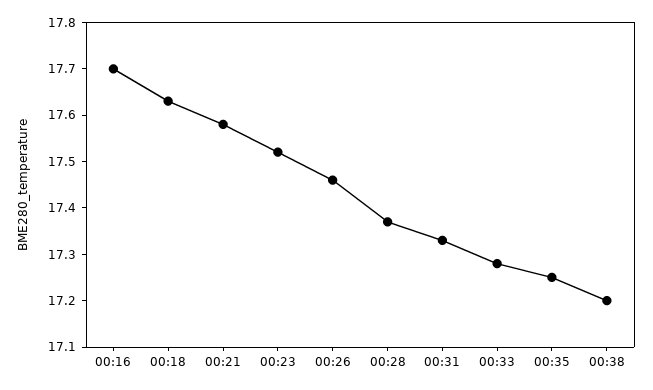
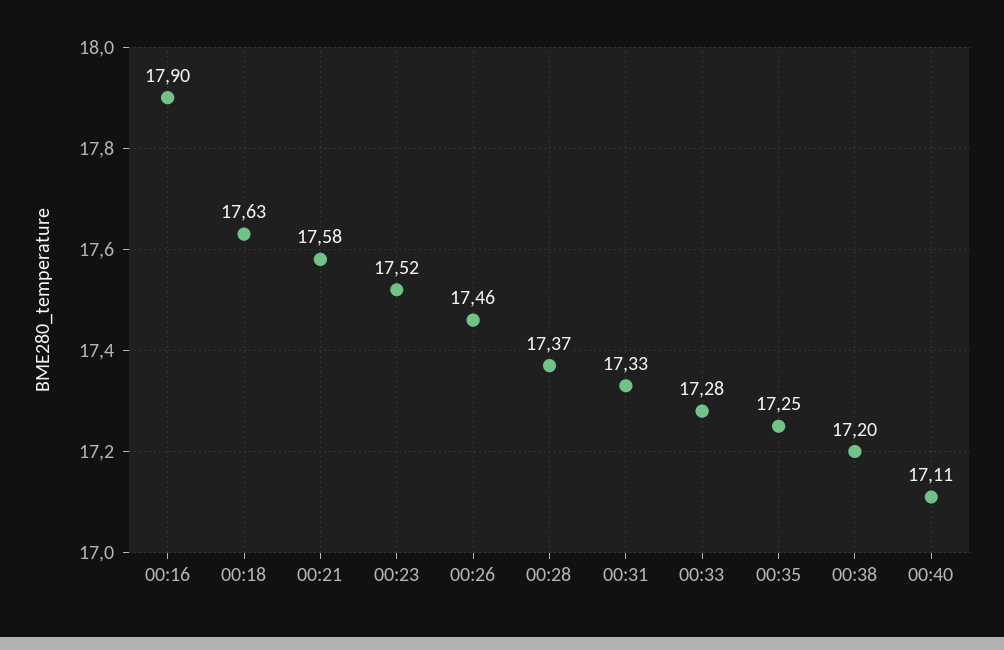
00:16: 17.7 -> 17.9
00:40: none -> 17.11

